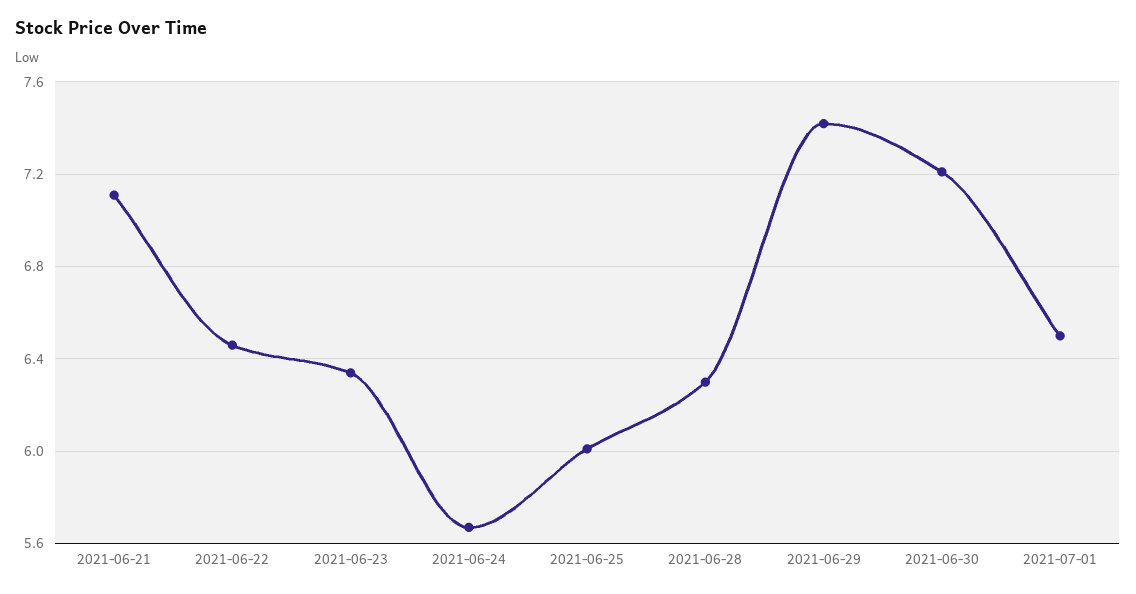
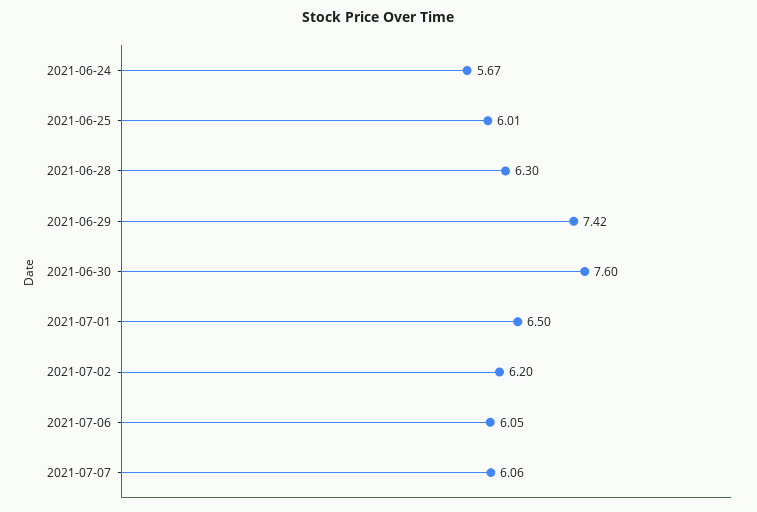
2021-06-21: 7.1 -> none
2021-06-22: 6.45 -> none
2021-06-23: 6.35 -> none
2021-06-30: 7.2 -> 7.6
2021-07-02: none -> 6.2
2021-07-06: none -> 6.05
2021-07-07: none -> 6.06

